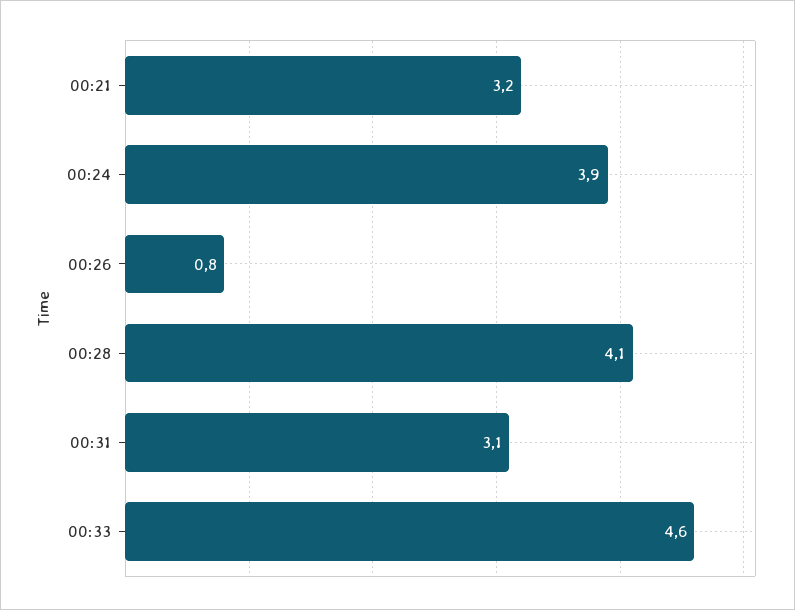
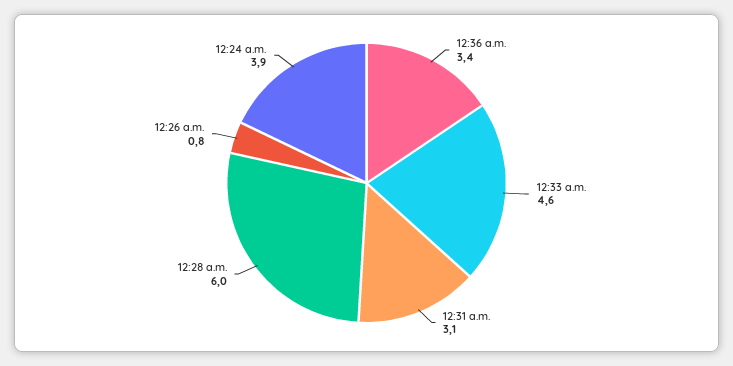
00:21: 3.2 -> none
00:28: 4.1 -> 6
12:36 a.m.: none -> 3.4

